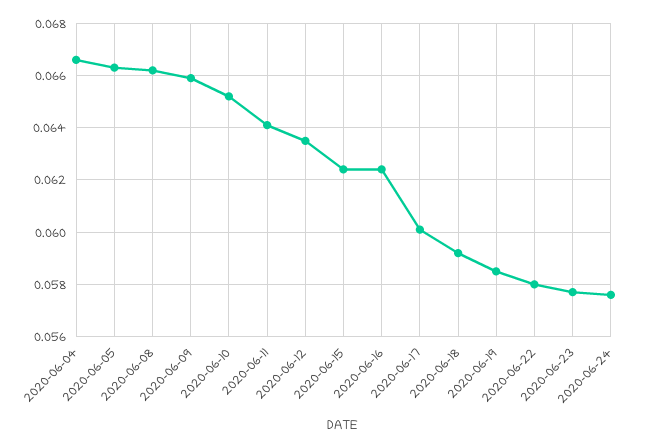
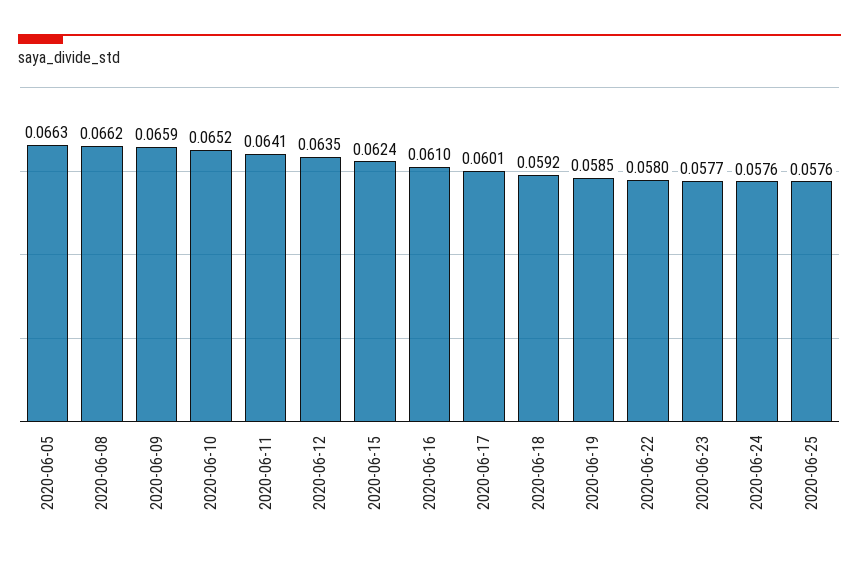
2020-06-04: 0.0665 -> none
2020-06-16: 0.0625 -> 0.061
2020-06-25: none -> 0.0576

